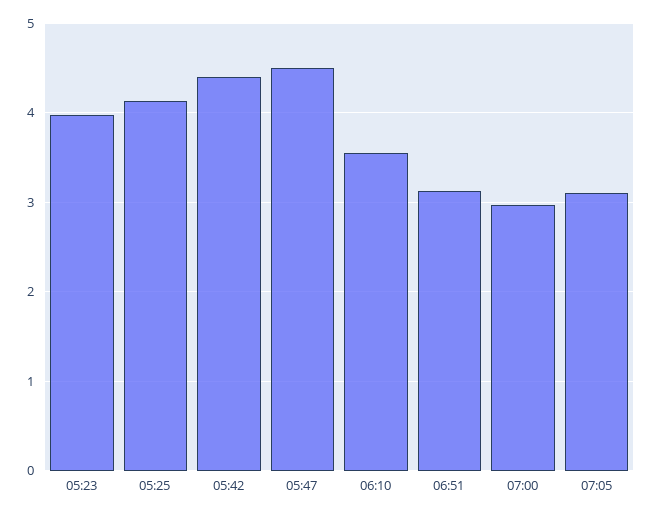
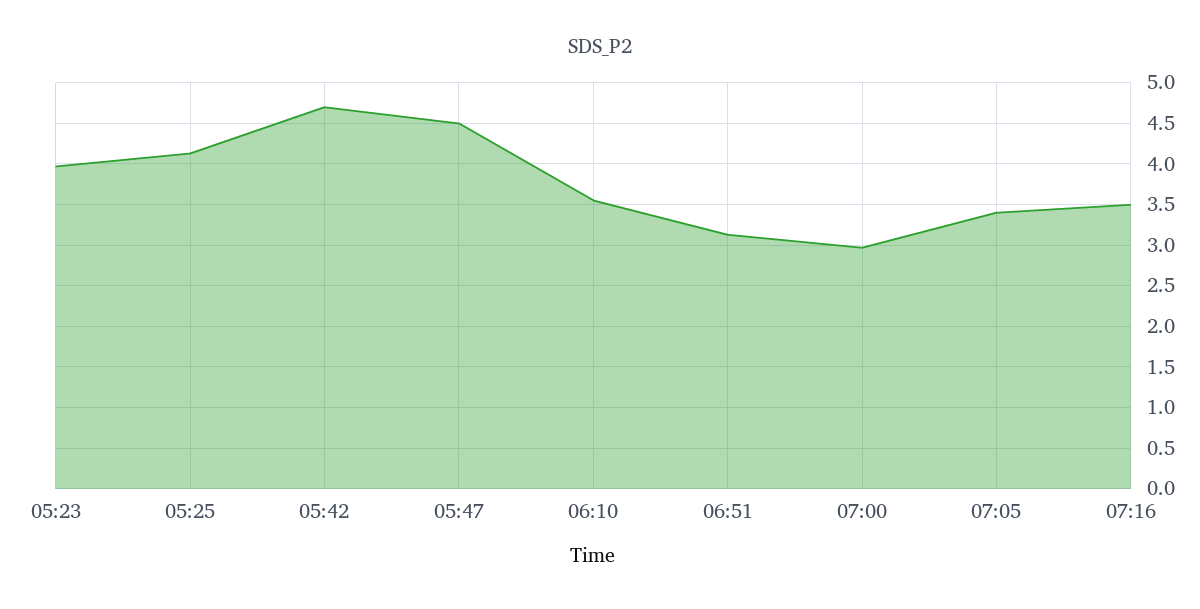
05:42: 4.4 -> 4.7
07:05: 3.1 -> 3.4
07:16: none -> 3.5

